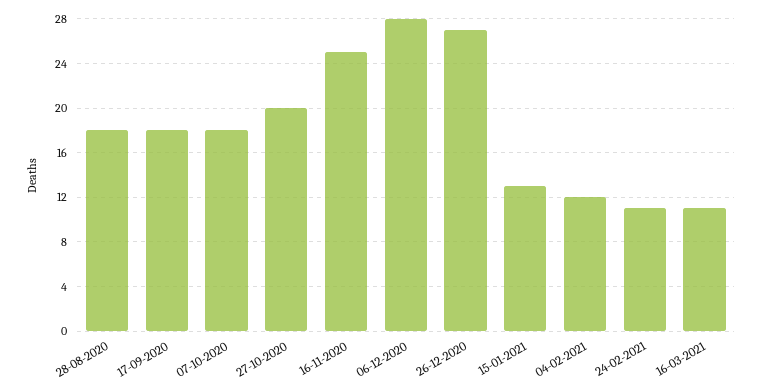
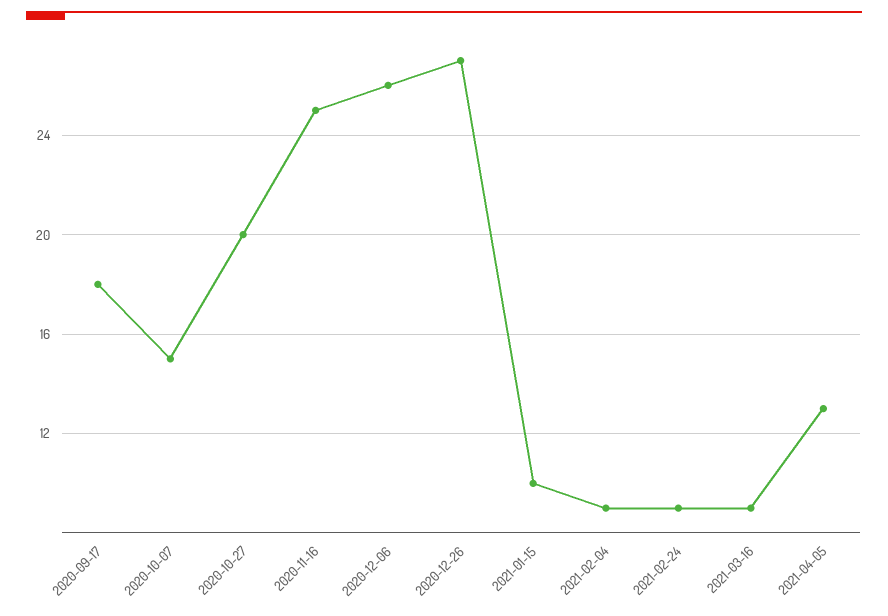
28-08-2020: 18 -> none
07-10-2020: 18 -> 15
06-12-2020: 28 -> 26
15-01-2021: 13 -> 10
04-02-2021: 12 -> 9
24-02-2021: 11 -> 9
16-03-2021: 11 -> 9
2021-04-05: none -> 13

